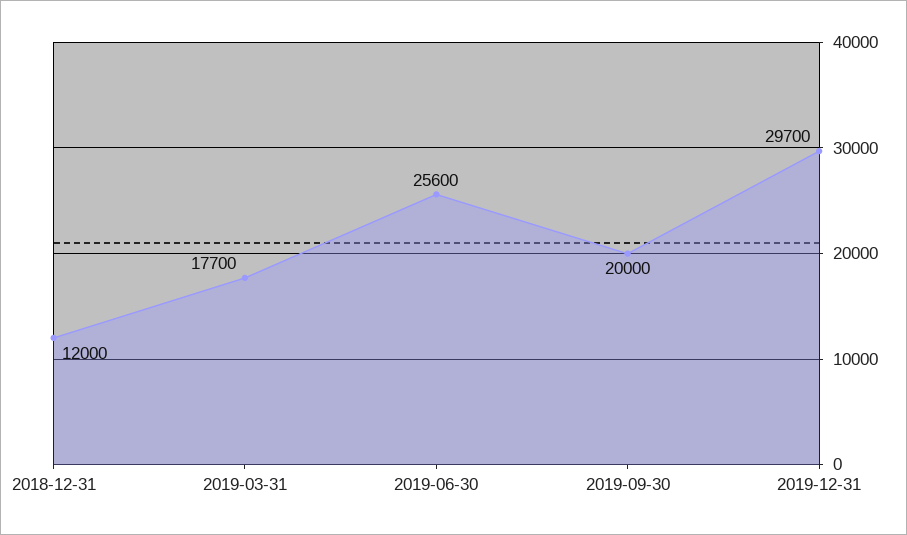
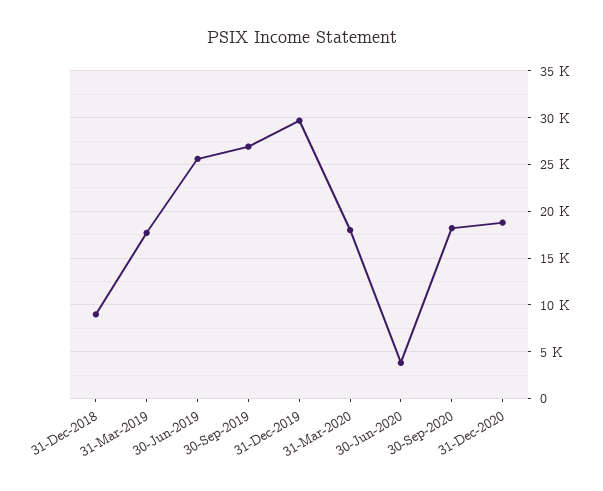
2018-12-31: 12000 -> 9000
2019-09-30: 20000 -> 27000
31-Mar-2020: none -> 18000
30-Jun-2020: none -> 4000
30-Sep-2020: none -> 18000
31-Dec-2020: none -> 19000

